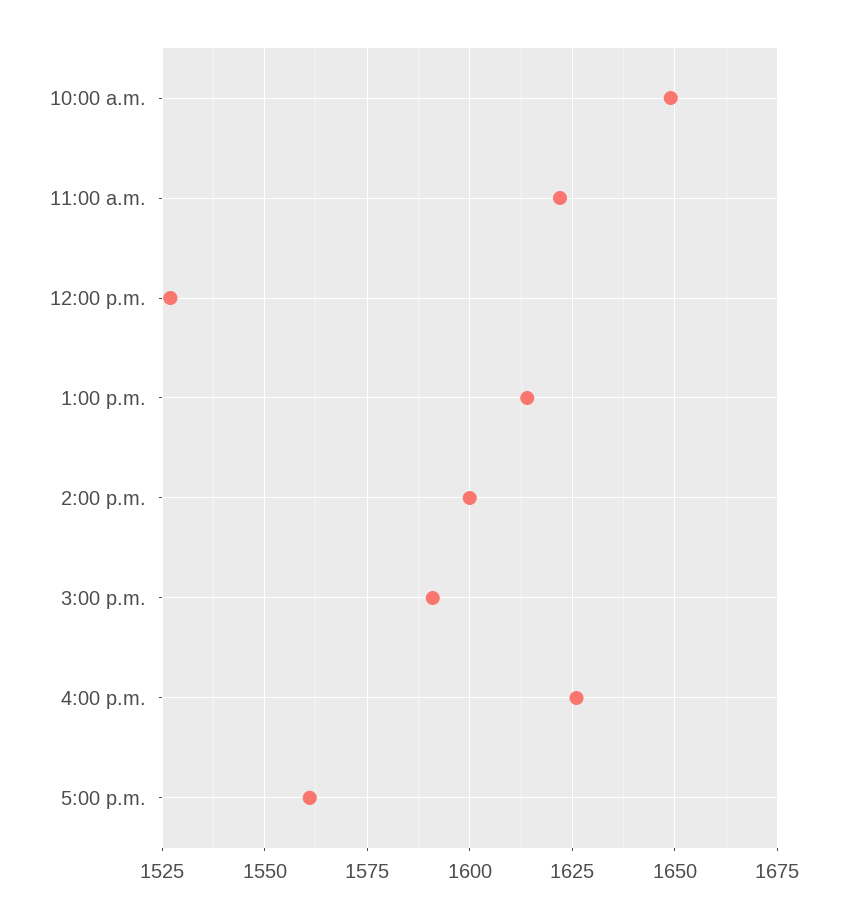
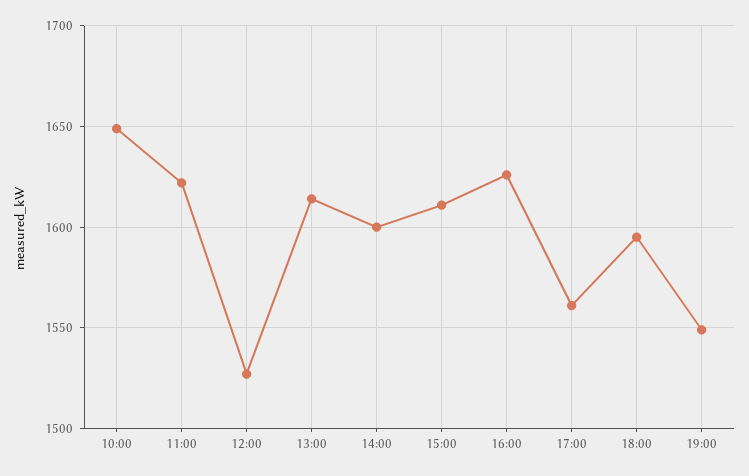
3:00 p.m.: 1590 -> 1610
18:00: none -> 1595
19:00: none -> 1550

